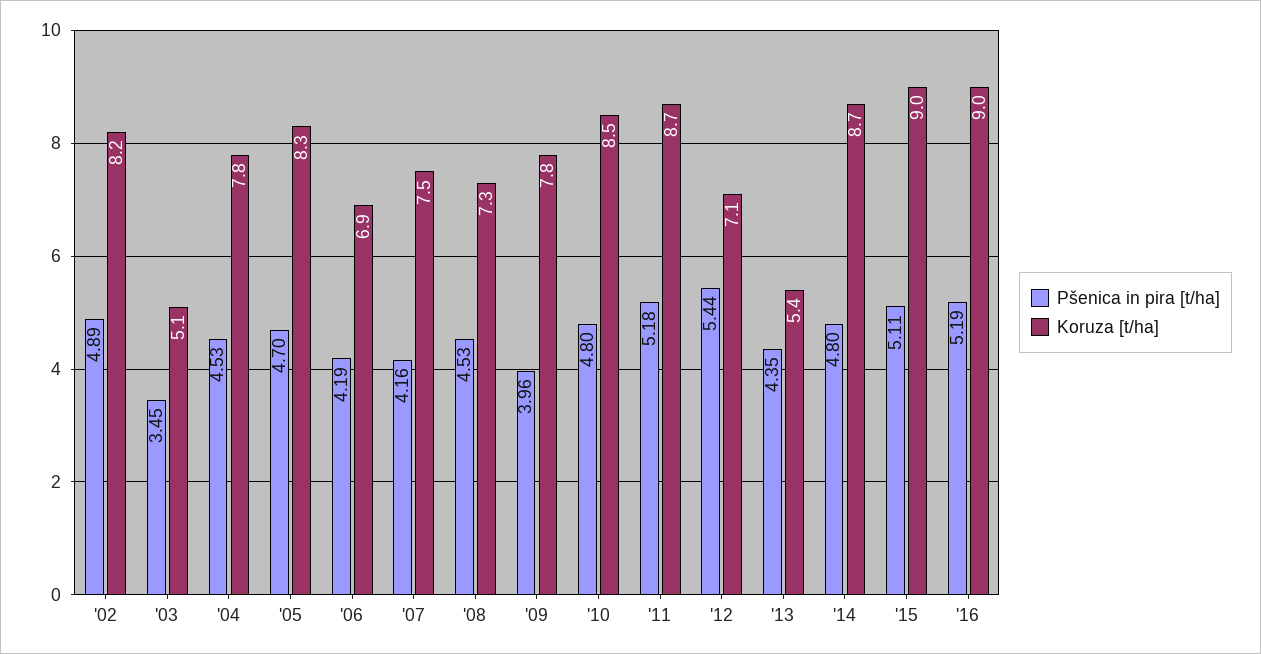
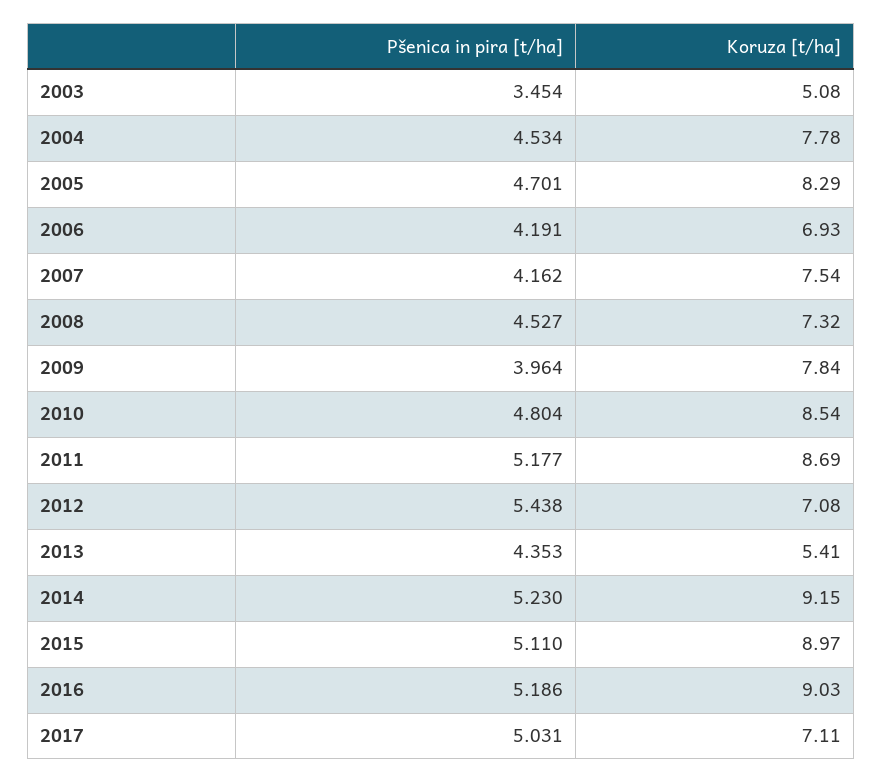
Pšenica in pira [t/ha], '02: 4.89 -> none
Koruza [t/ha], '02: 8.2 -> none
Pšenica in pira [t/ha], '14: 4.8 -> 5.23
Koruza [t/ha], '14: 8.7 -> 9.15
Pšenica in pira [t/ha], 2017: none -> 5.031
Koruza [t/ha], 2017: none -> 7.11

